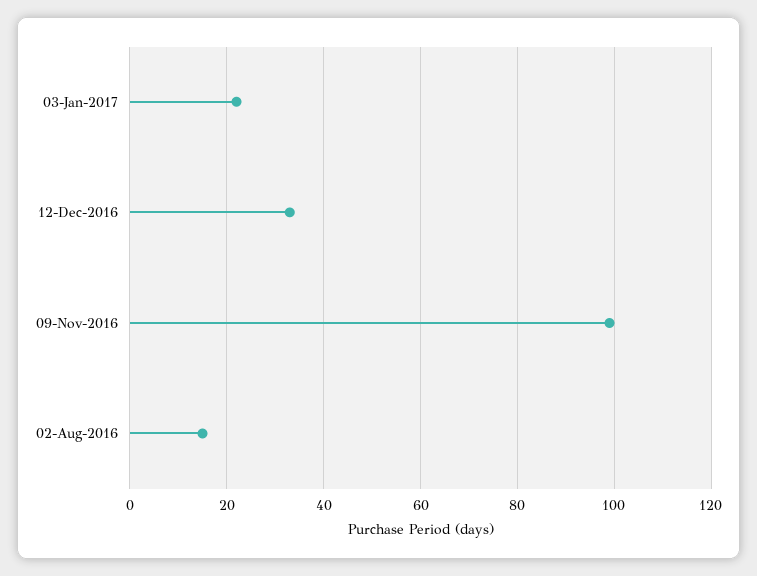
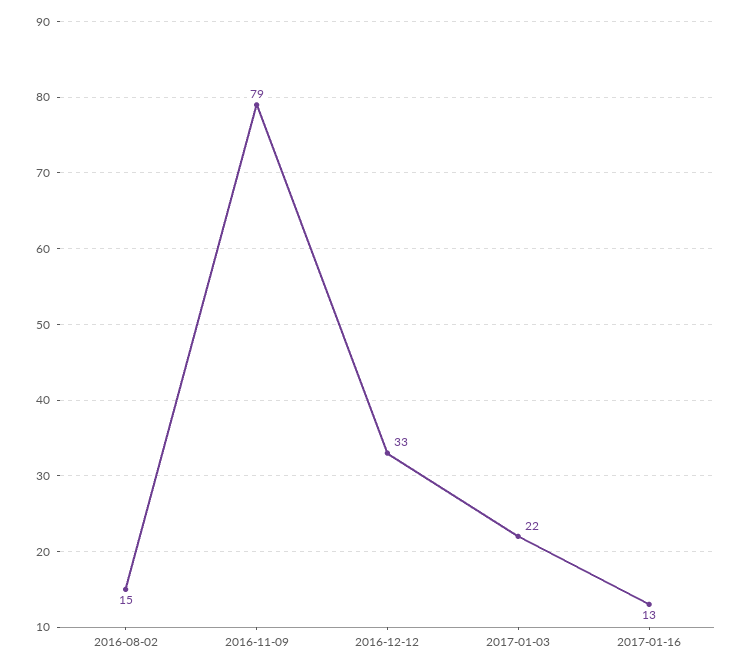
09-Nov-2016: 100 -> 79
2017-01-16: none -> 13

